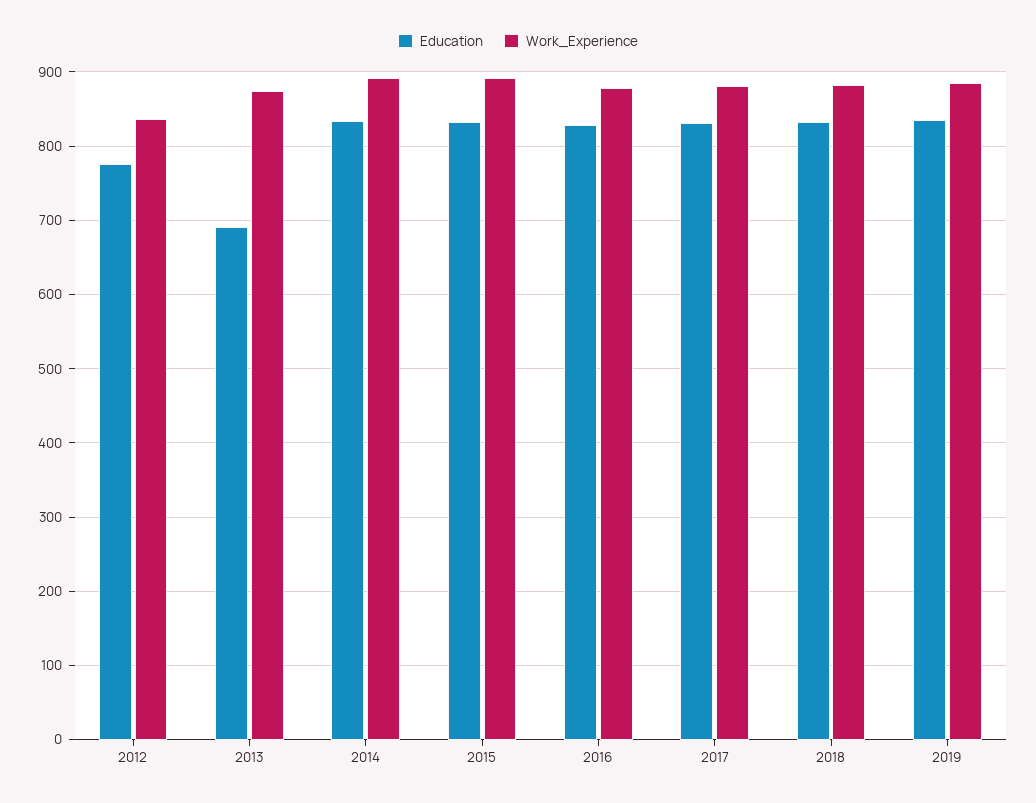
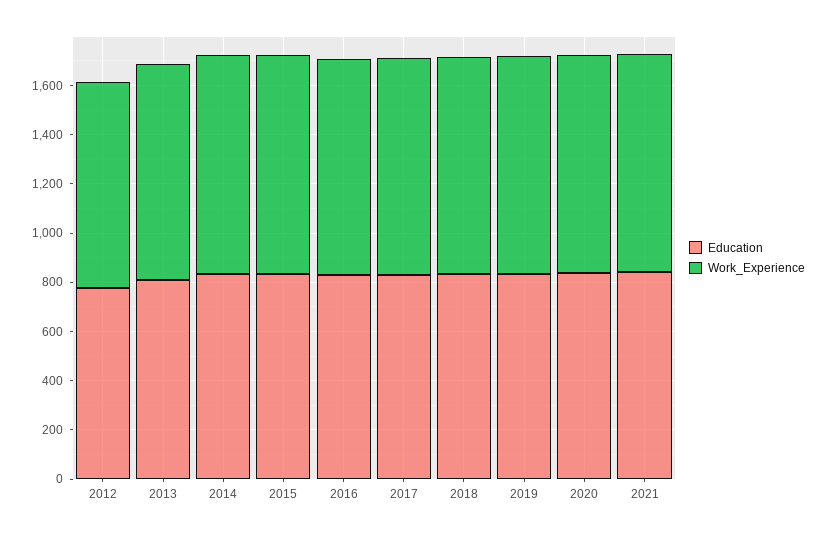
Education, 2013: 690 -> 800
Education, 2020: none -> 850
Work_Experience, 2020: none -> 900
Education, 2021: none -> 850
Work_Experience, 2021: none -> 900

